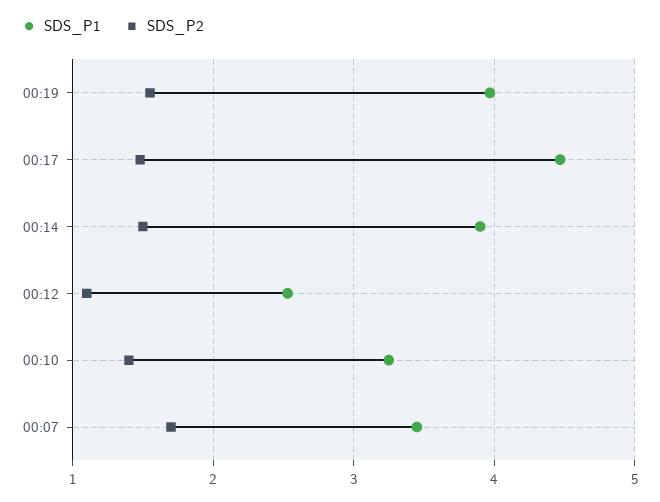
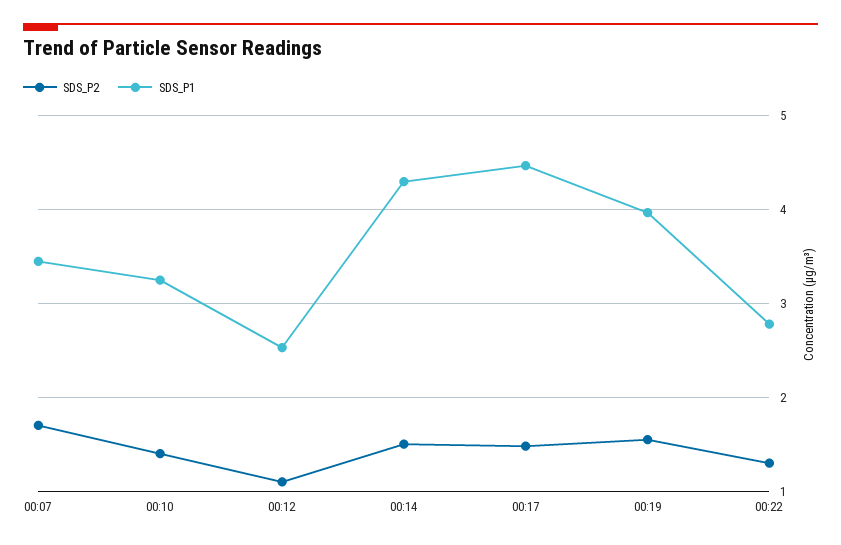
SDS_P1, 00:14: 3.9 -> 4.3
SDS_P2, 00:22: none -> 1.3
SDS_P1, 00:22: none -> 2.8

